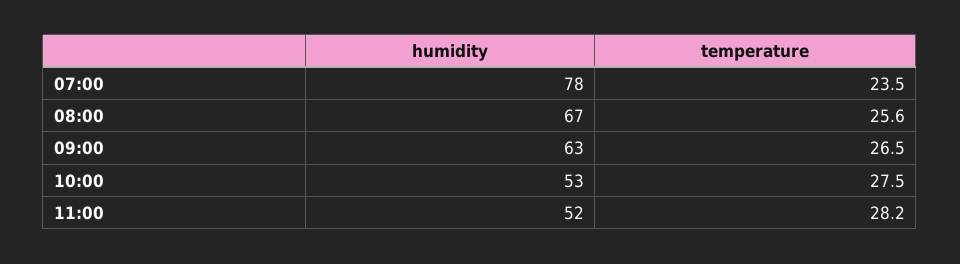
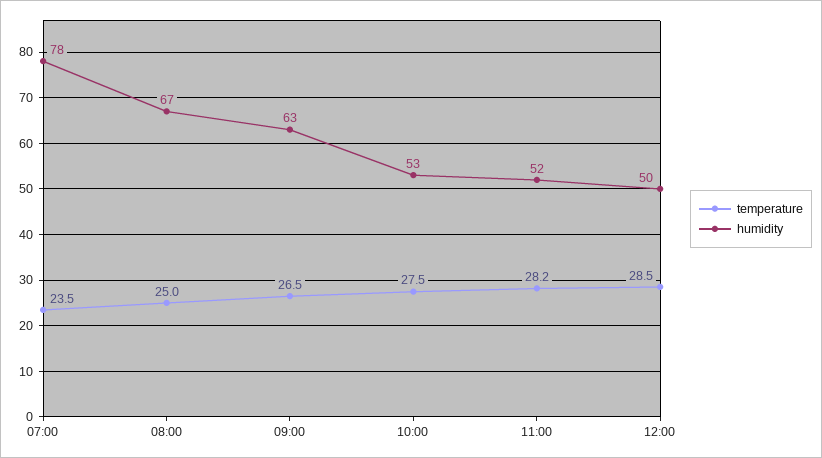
temperature, 08:00: 25.6 -> 25
temperature, 12:00: none -> 28.5
humidity, 12:00: none -> 50

